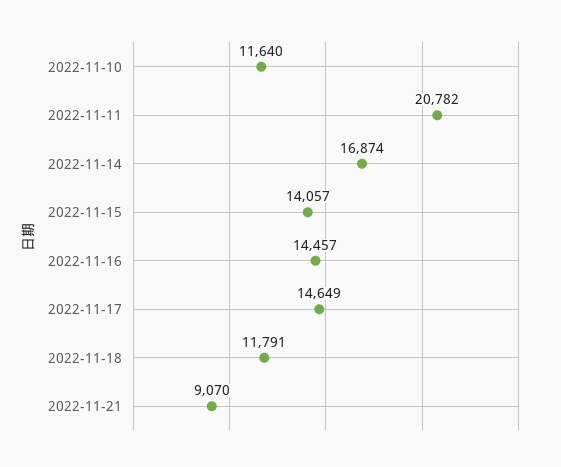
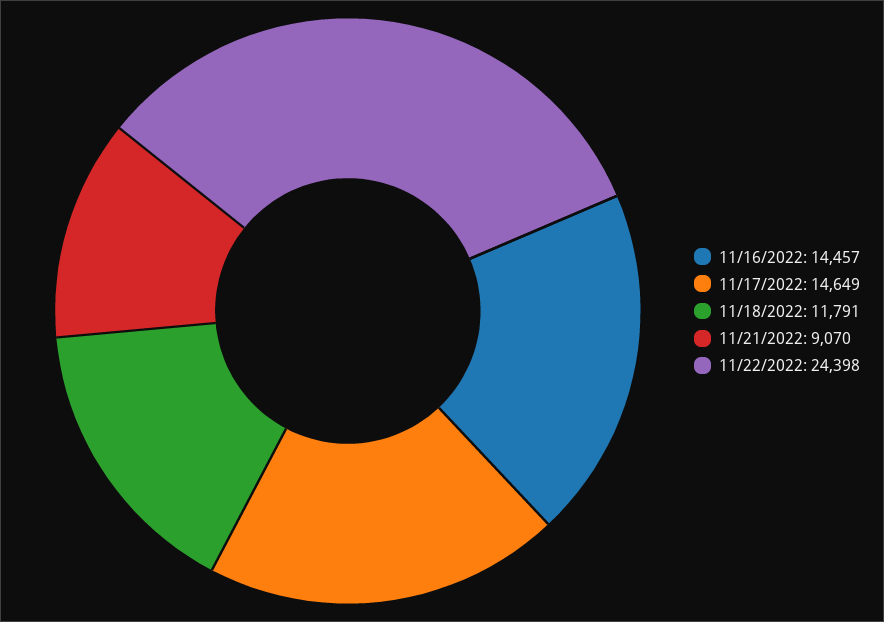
2022-11-10: 11640 -> none
2022-11-11: 20782 -> none
2022-11-14: 16874 -> none
2022-11-15: 14057 -> none
11/22/2022: none -> 24398

